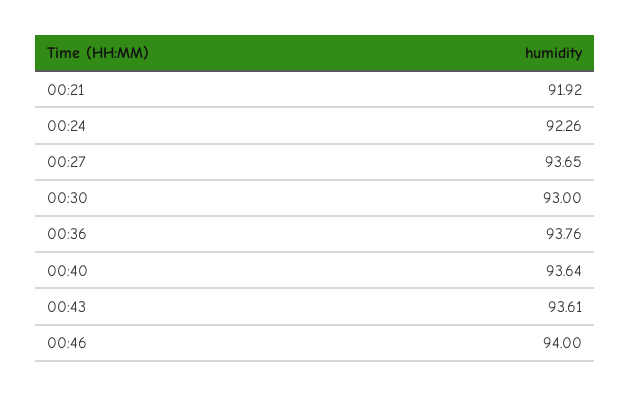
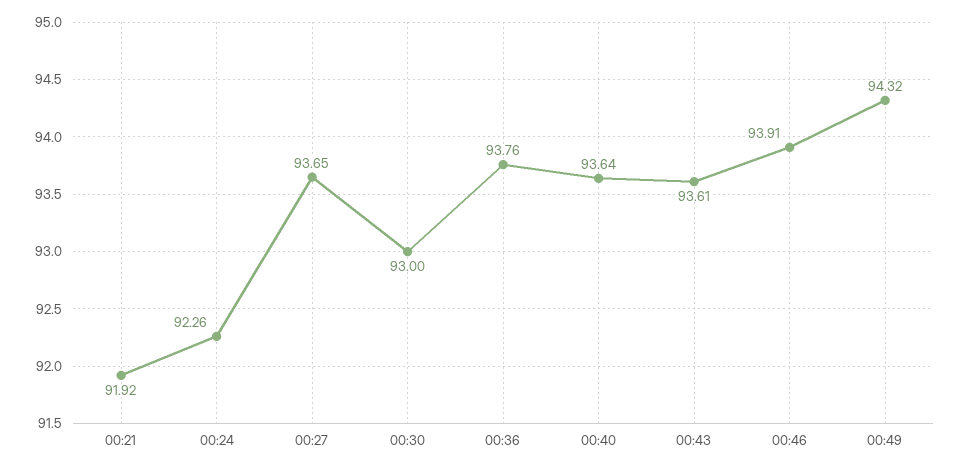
00:46: 94 -> 93.91
00:49: none -> 94.32

